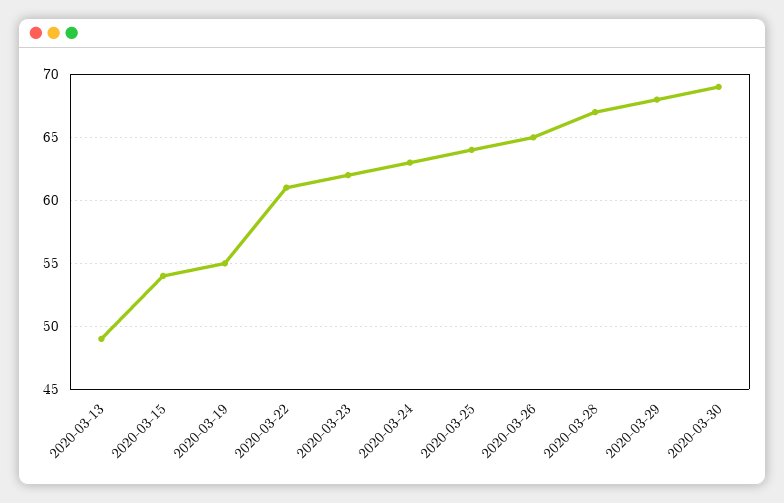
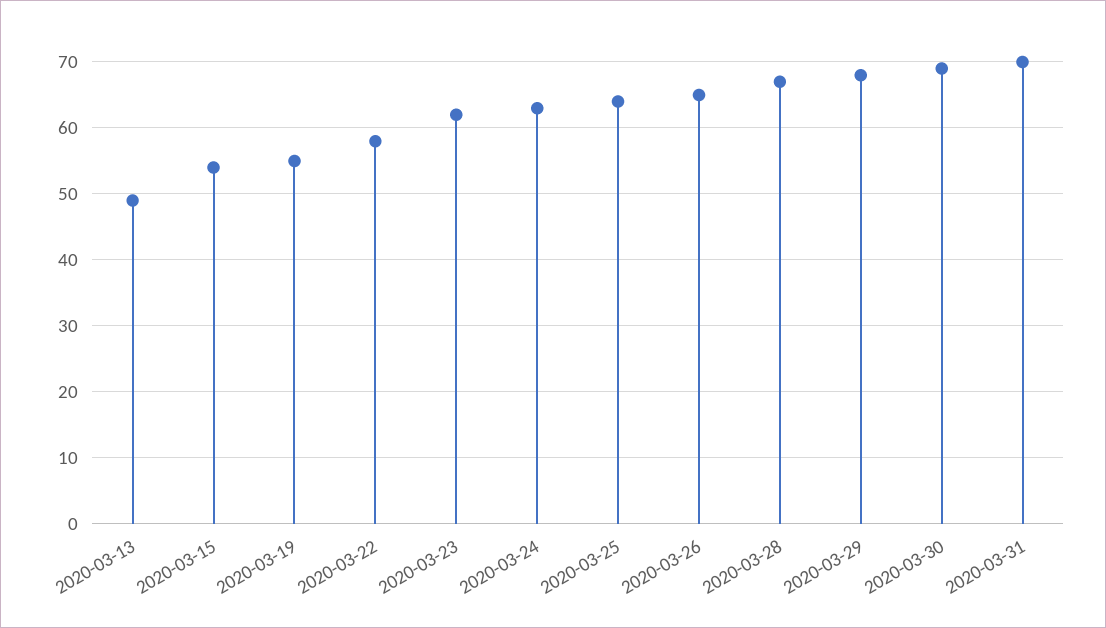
2020-03-22: 61 -> 58
2020-03-31: none -> 70

